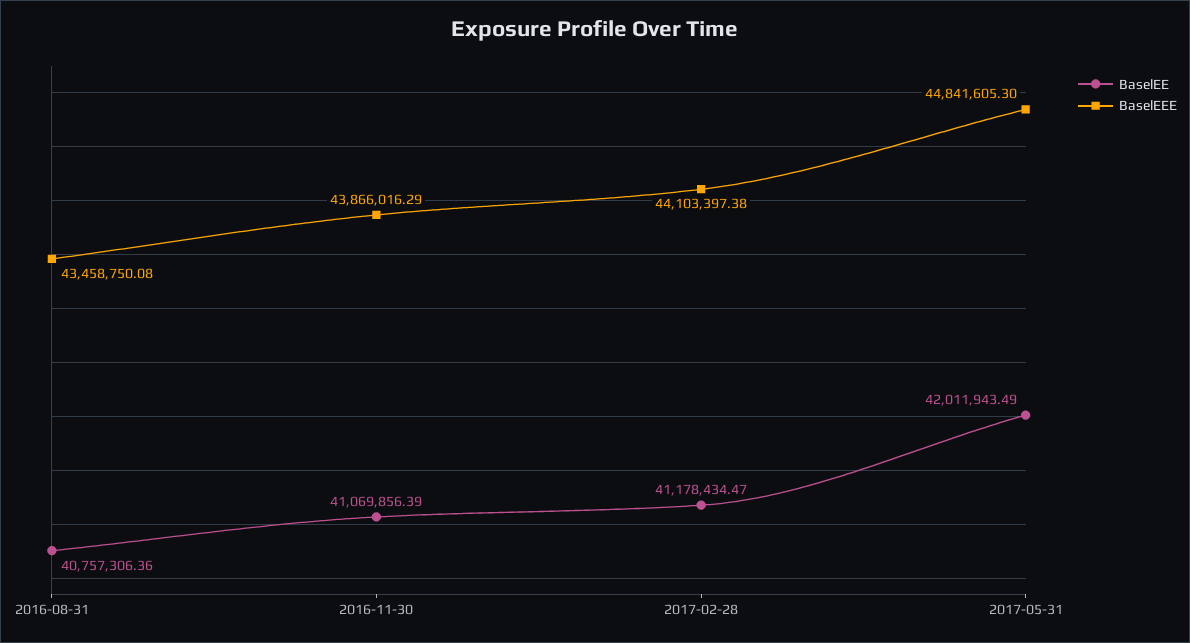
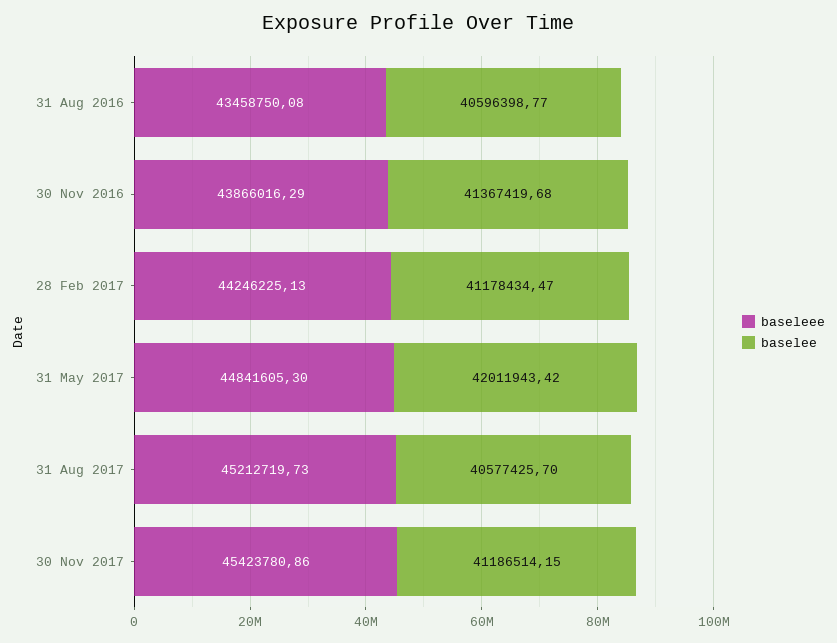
BaselEE, 2016-08-31: 40757306.36 -> 40596398.77
BaselEE, 2016-11-30: 41069856.39 -> 41367419.68
BaselEEE, 2017-02-28: 44103397.38 -> 44246225.13
BaselEE, 2017-05-31: 42011943.49 -> 42011943.42
BaselEEE, 31 Aug 2017: none -> 45212719.73
BaselEE, 31 Aug 2017: none -> 40577425.7
BaselEEE, 30 Nov 2017: none -> 45423780.86
BaselEE, 30 Nov 2017: none -> 41186514.15

